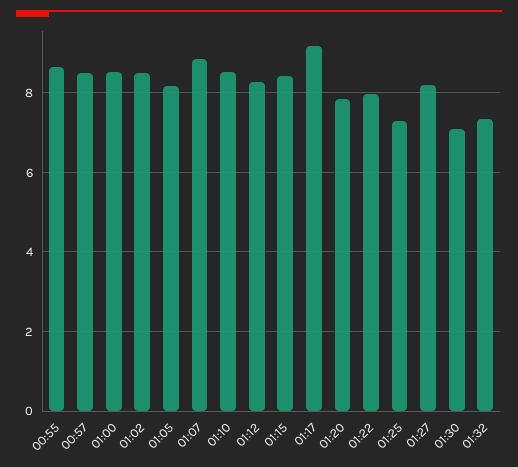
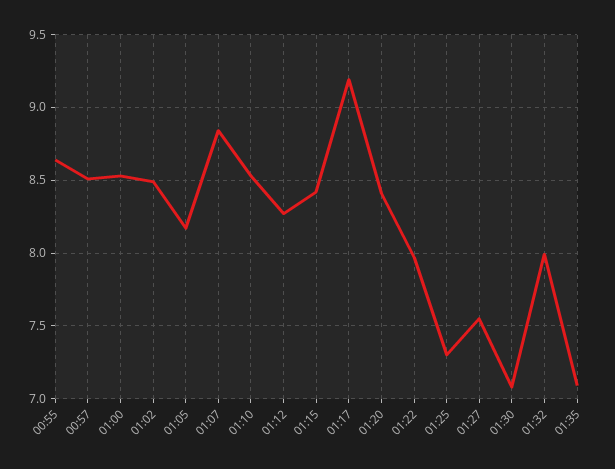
01:20: 7.8 -> 8.4
01:27: 8.2 -> 7.55
01:32: 7.4 -> 8
01:35: none -> 7.1

